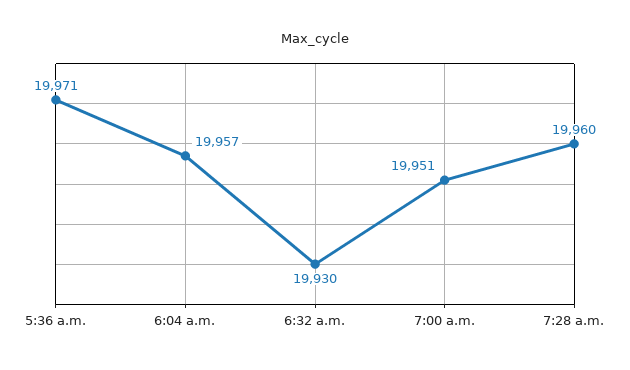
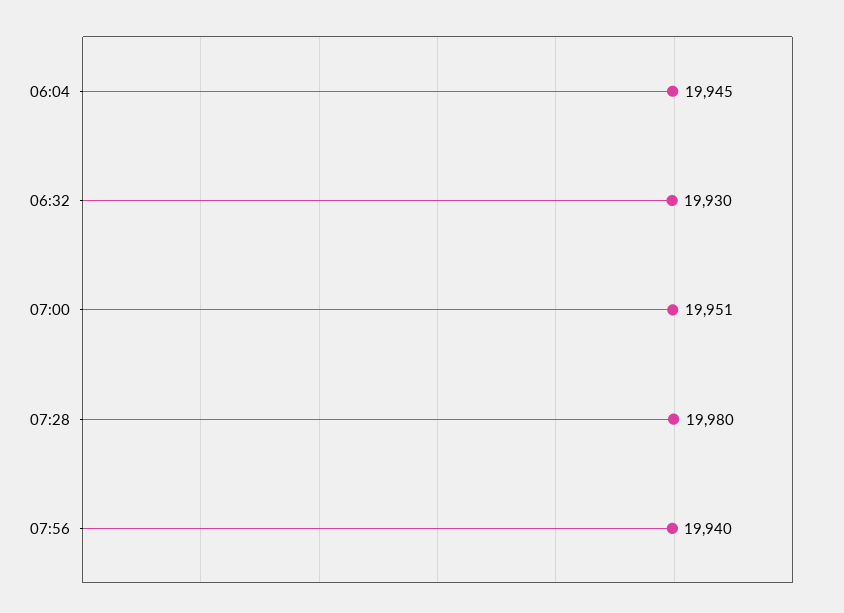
5:36 a.m.: 19971 -> none
6:04 a.m.: 19957 -> 19945
7:28 a.m.: 19960 -> 19980
07:56: none -> 19940

